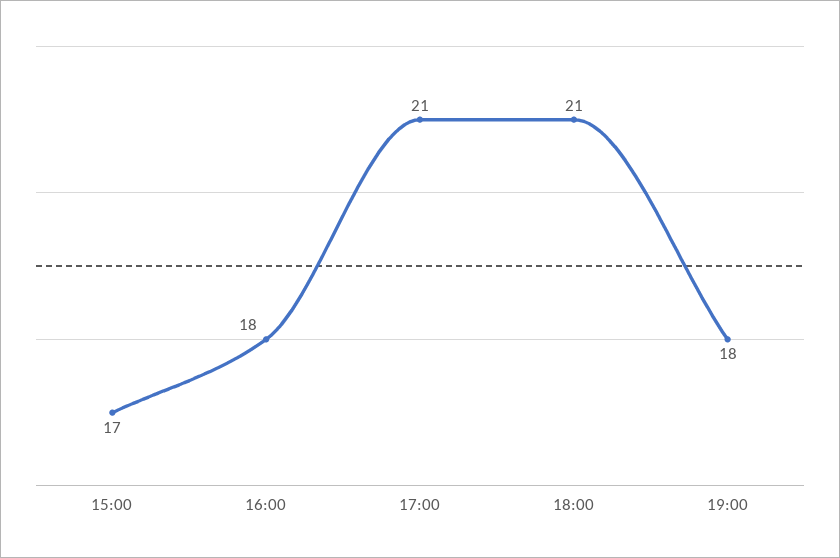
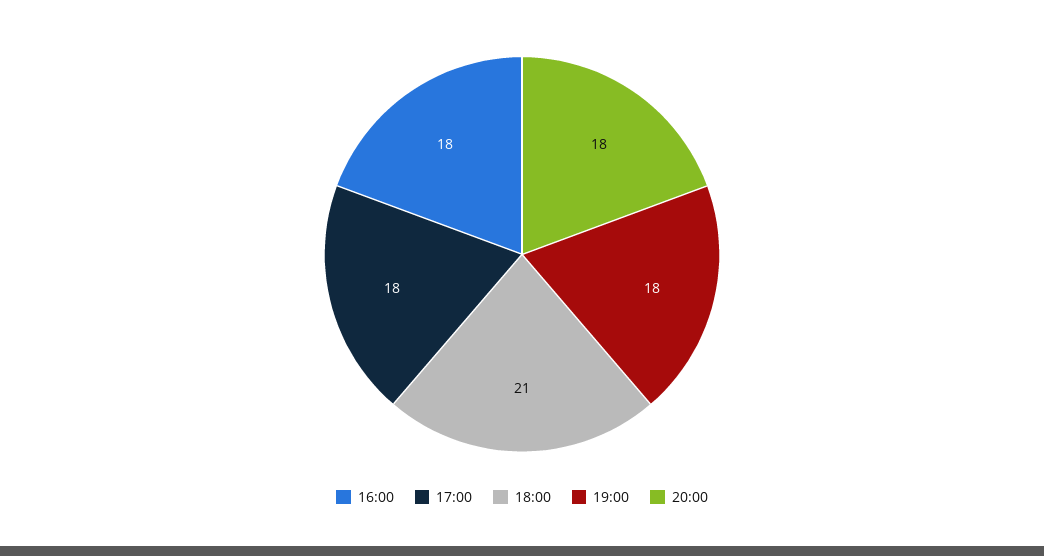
15:00: 17 -> none
17:00: 21 -> 18
20:00: none -> 18

